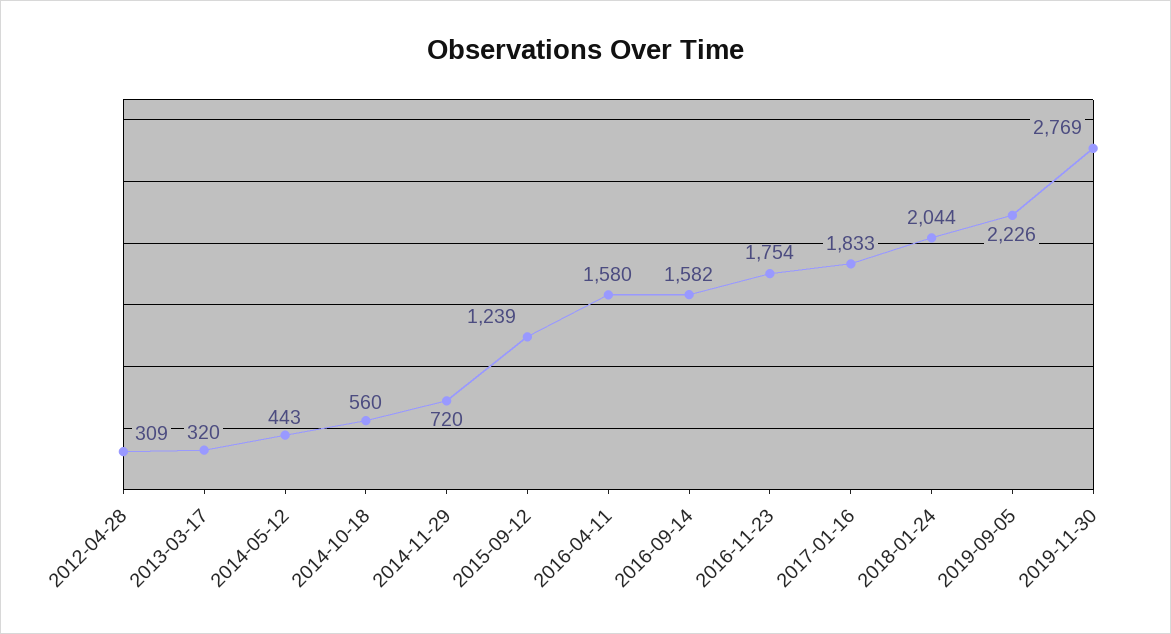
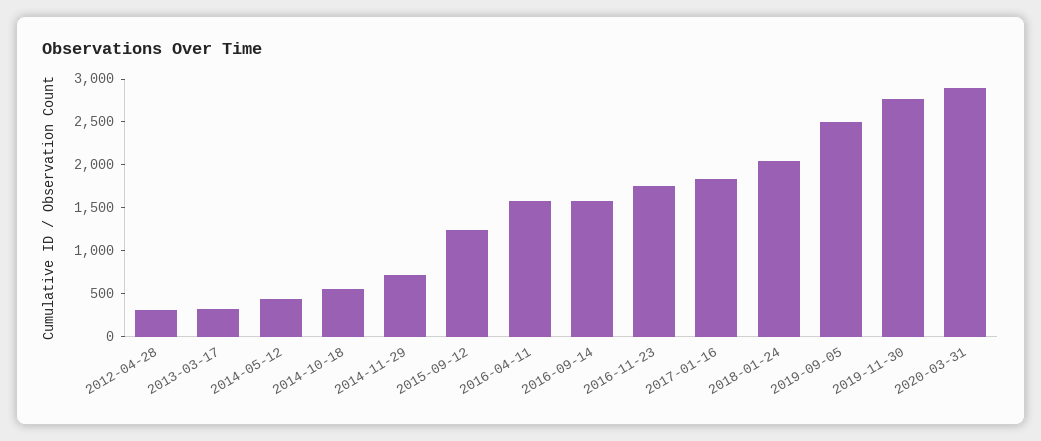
2019-09-05: 2226 -> 2500
2020-03-31: none -> 2900

